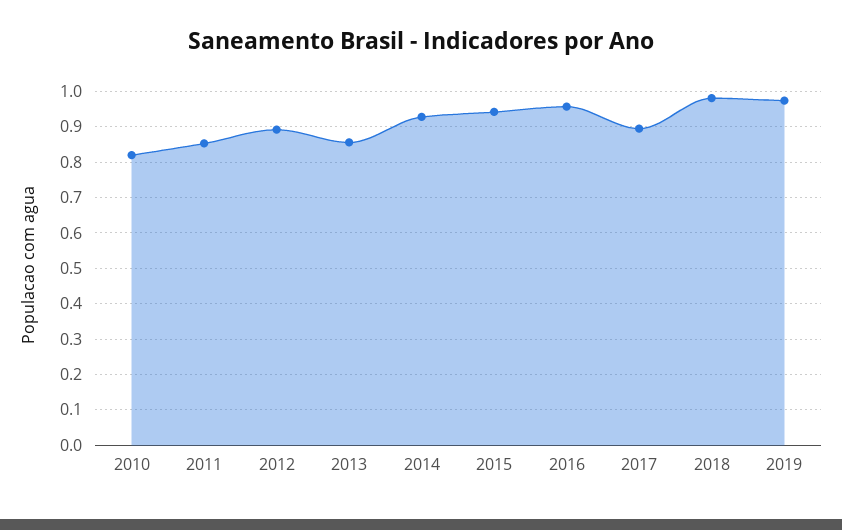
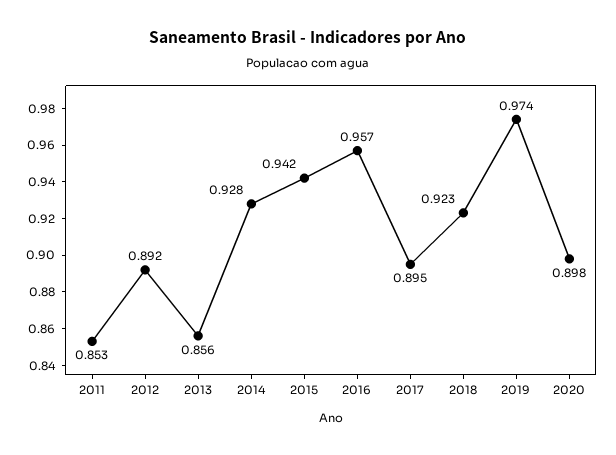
2010: 0.82 -> none
2018: 0.98 -> 0.923
2020: none -> 0.898

